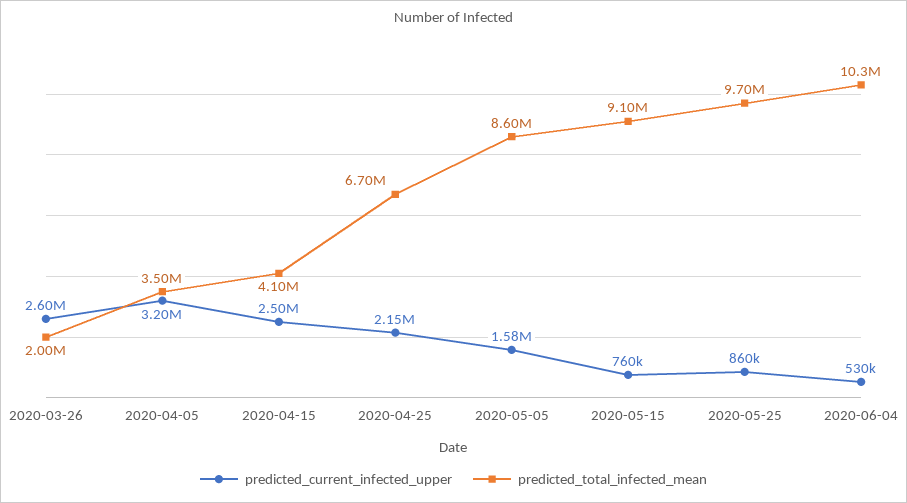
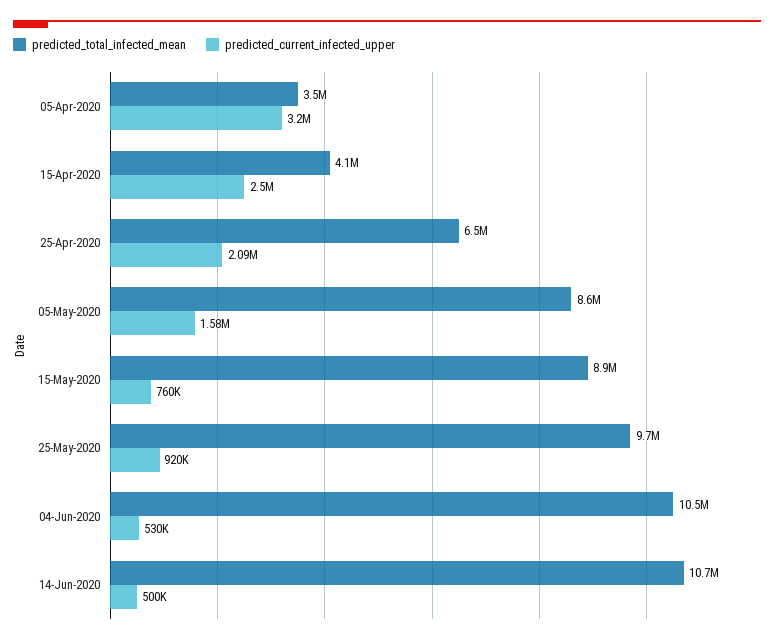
predicted_current_infected_upper, 2020-03-26: 2600000 -> none
predicted_total_infected_mean, 2020-03-26: 2000000 -> none
predicted_current_infected_upper, 2020-04-25: 2150000 -> 2090000
predicted_total_infected_mean, 2020-04-25: 6700000 -> 6500000
predicted_total_infected_mean, 2020-05-15: 9100000 -> 8900000
predicted_current_infected_upper, 2020-05-25: 860000 -> 920000
predicted_total_infected_mean, 2020-06-04: 10300000 -> 10500000
predicted_total_infected_mean, 14-Jun-2020: none -> 10700000
predicted_current_infected_upper, 14-Jun-2020: none -> 500000

